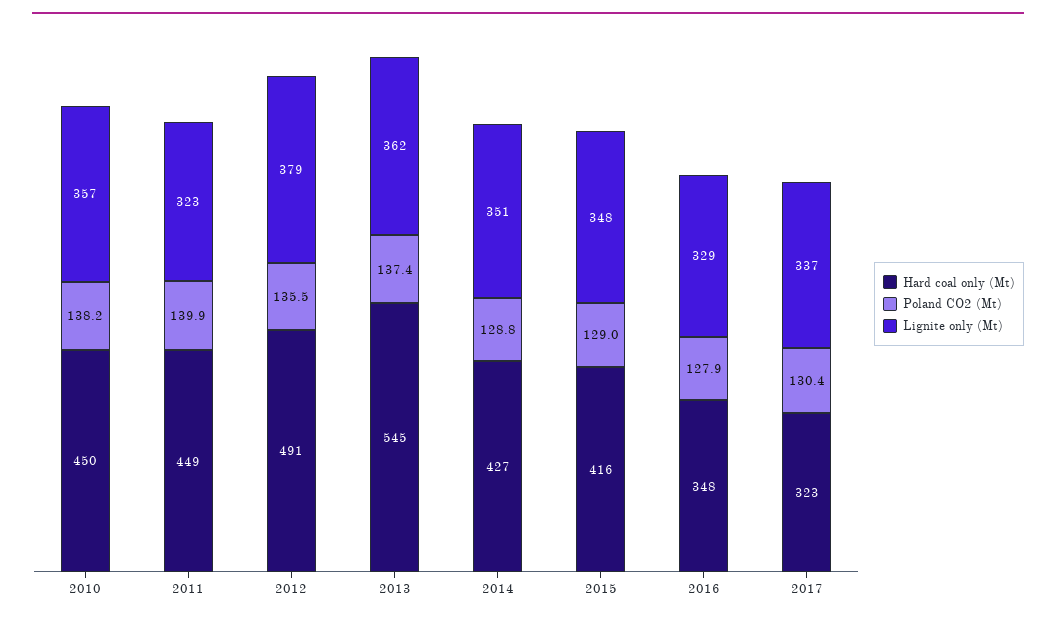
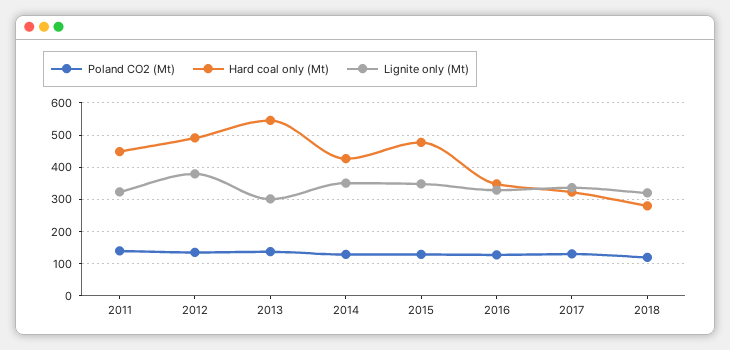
Hard coal only (Mt), 2010: 450 -> none
Poland CO2 (Mt), 2010: 138.2 -> none
Lignite only (Mt), 2010: 357 -> none
Lignite only (Mt), 2013: 362 -> 300
Hard coal only (Mt), 2015: 416 -> 480
Poland CO2 (Mt), 2018: none -> 120
Hard coal only (Mt), 2018: none -> 280
Lignite only (Mt), 2018: none -> 320

